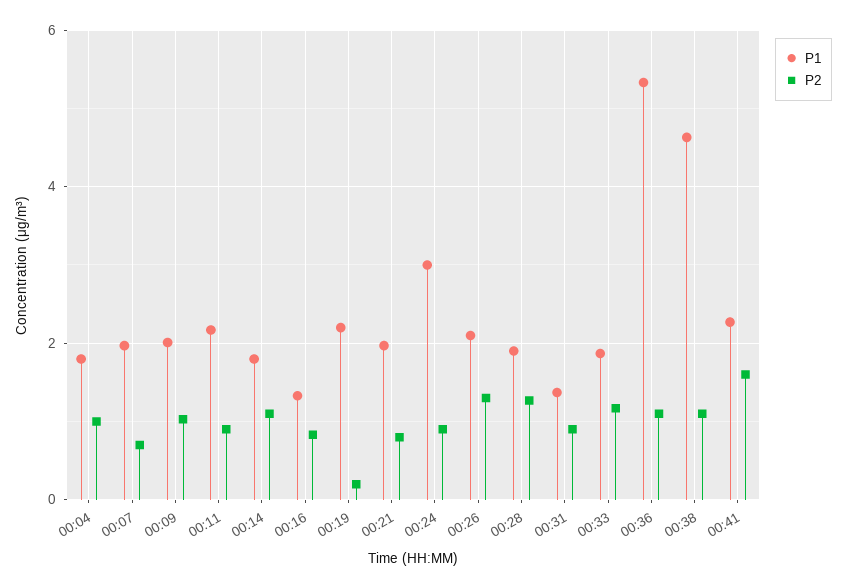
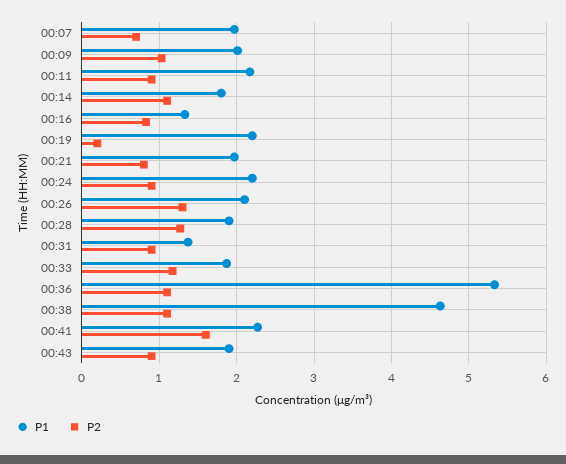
P1, 00:04: 1.8 -> none
P2, 00:04: 1 -> none
P1, 00:24: 3 -> 2.2
P1, 00:43: none -> 1.9
P2, 00:43: none -> 0.9

